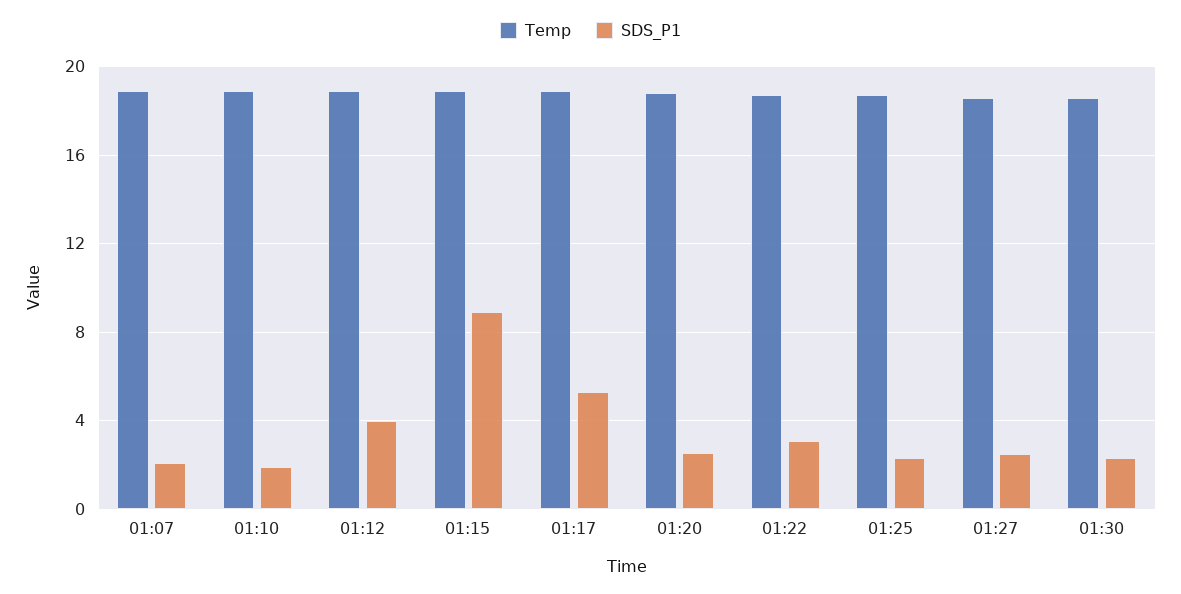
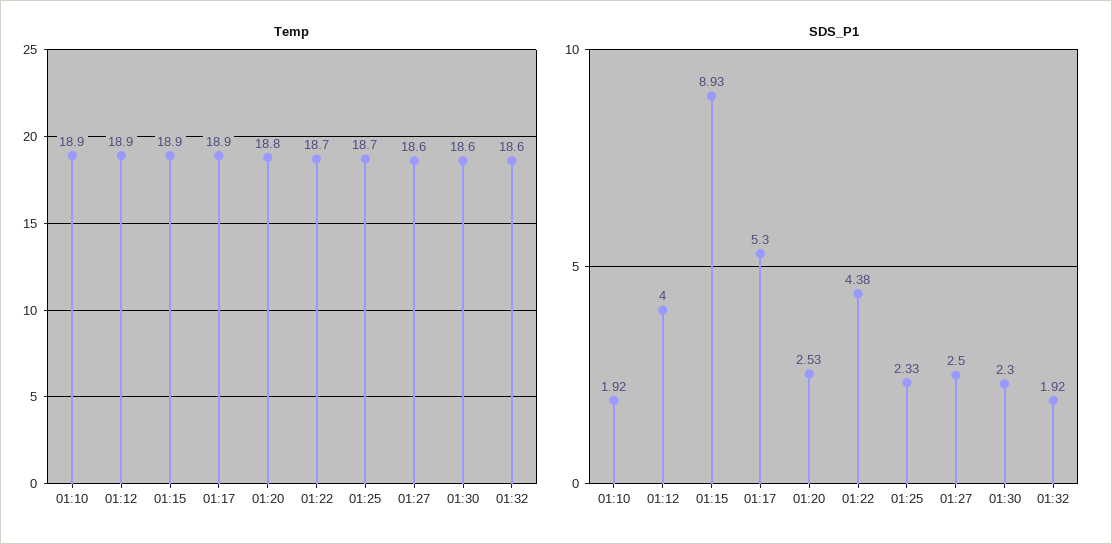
Temp, 01:07: 19 -> none
SDS_P1, 01:07: 2 -> none
SDS_P1, 01:22: 3 -> 4.38
Temp, 01:32: none -> 18.6
SDS_P1, 01:32: none -> 1.92

